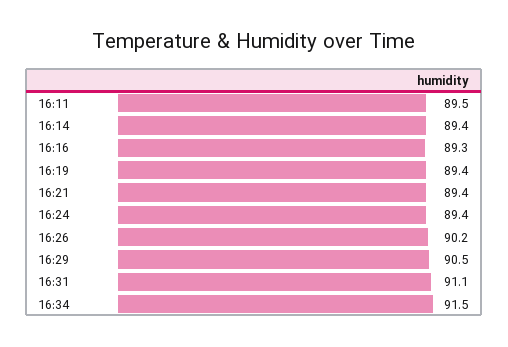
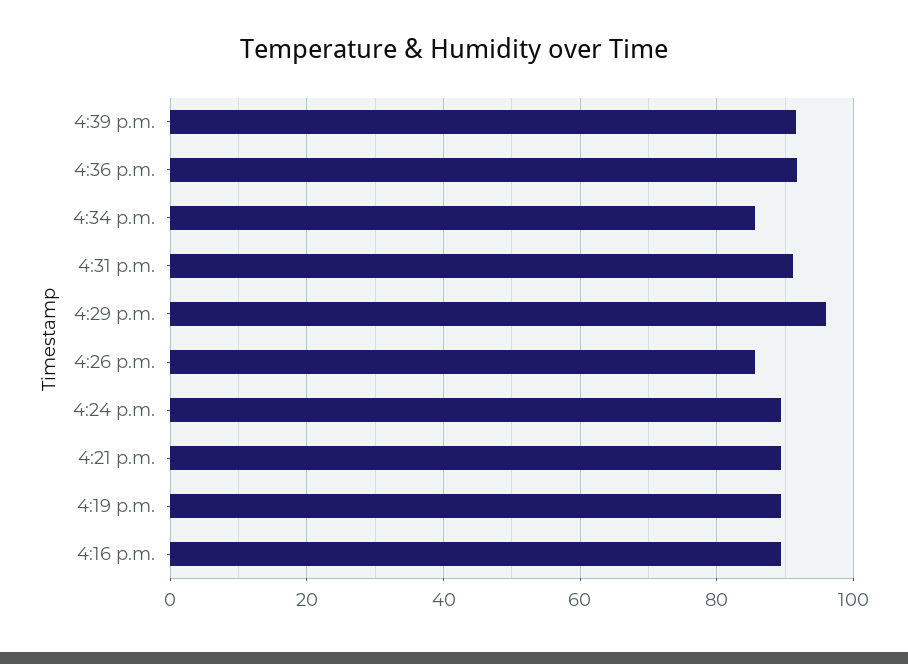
16:11: 89.5 -> none
16:14: 89.4 -> none
16:26: 90.2 -> 86
16:29: 90.5 -> 96
16:34: 91.5 -> 86
4:39 p.m.: none -> 92
4:36 p.m.: none -> 92

